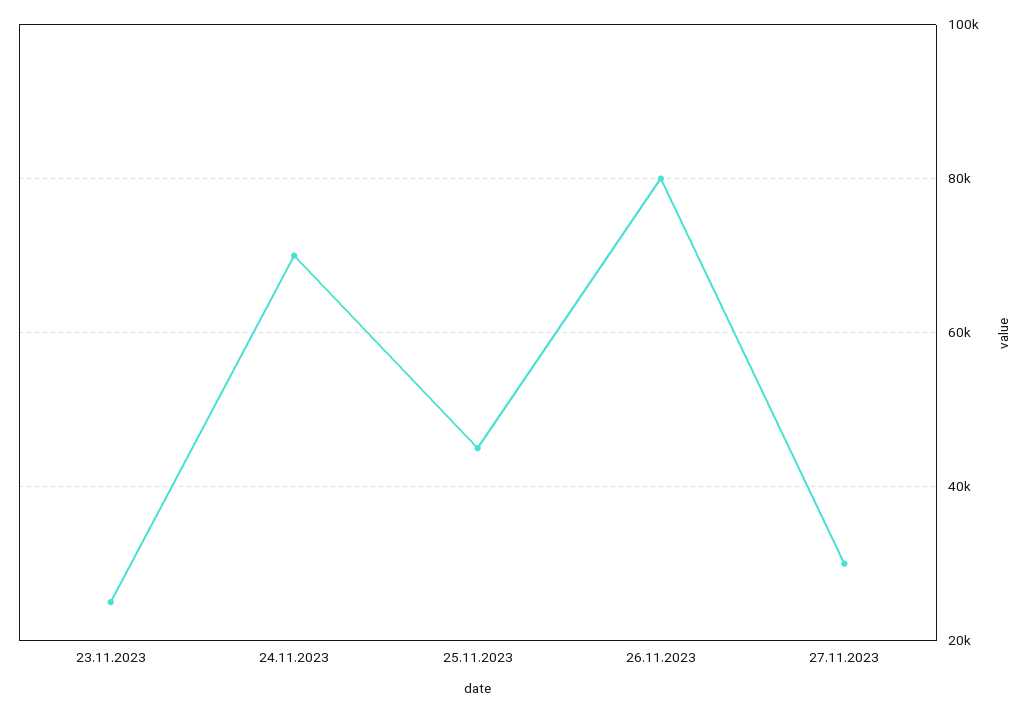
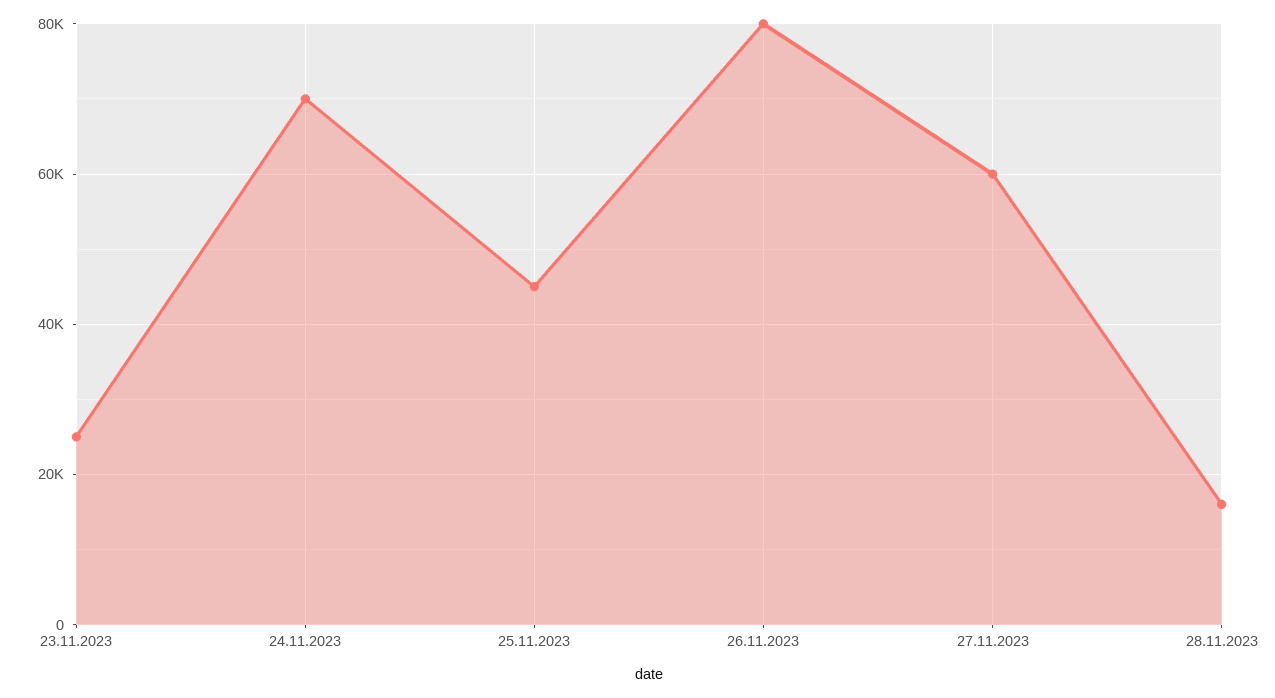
27.11.2023: 30000 -> 60000
28.11.2023: none -> 16000

